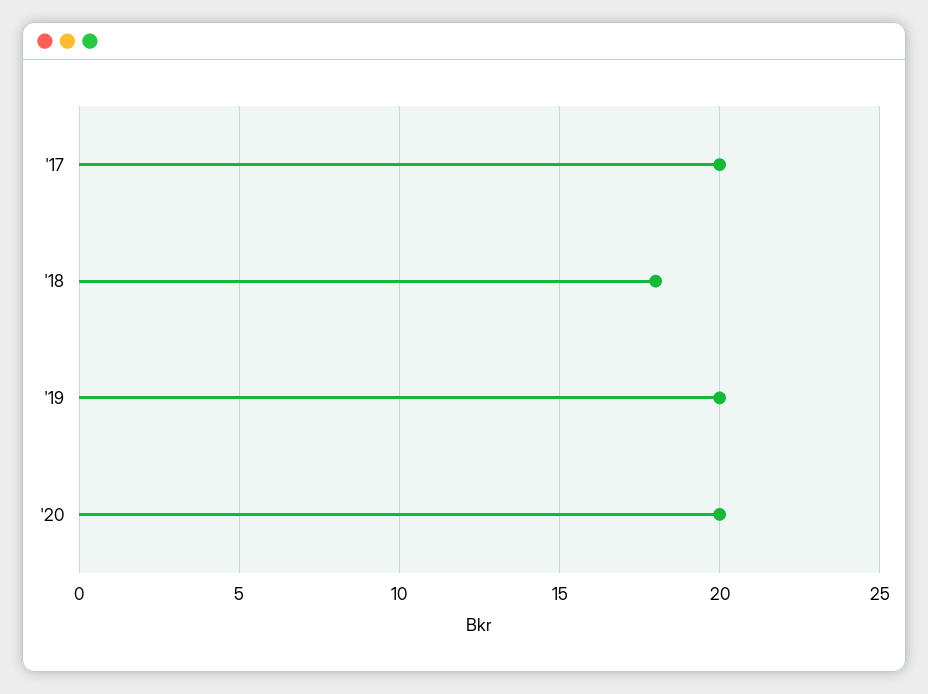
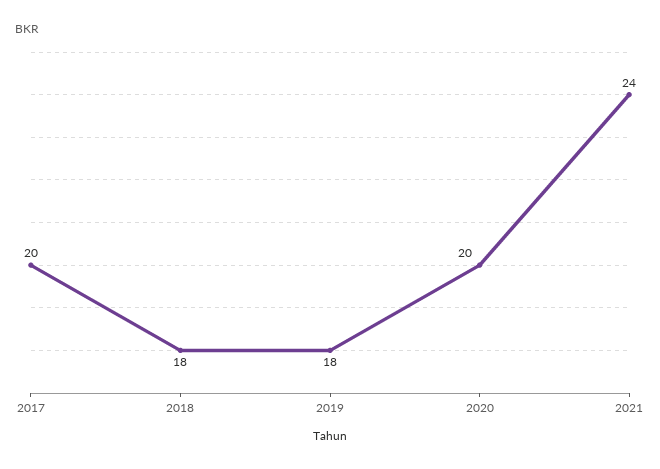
'19: 20 -> 18
2021: none -> 24

